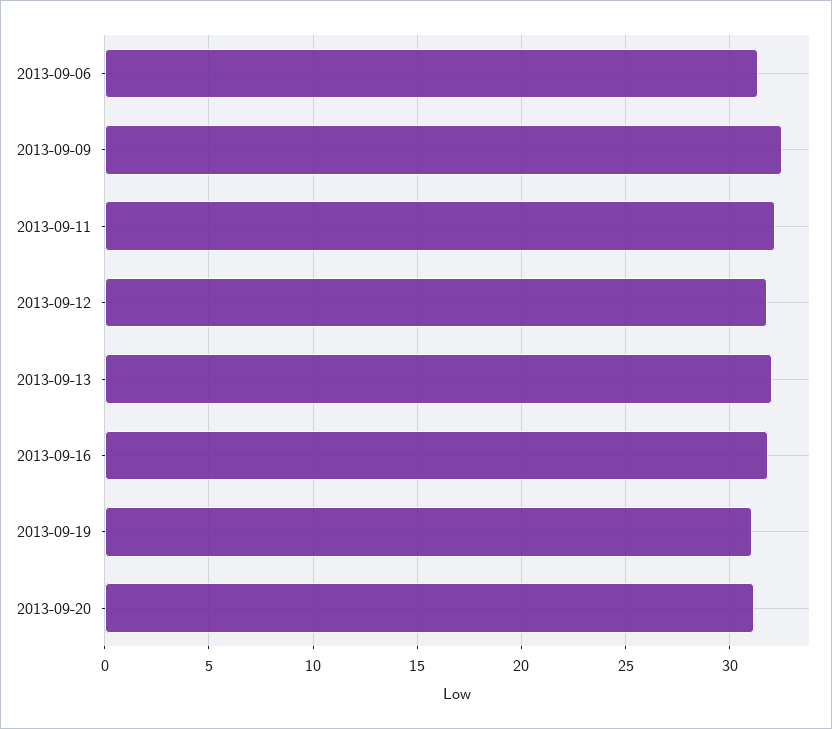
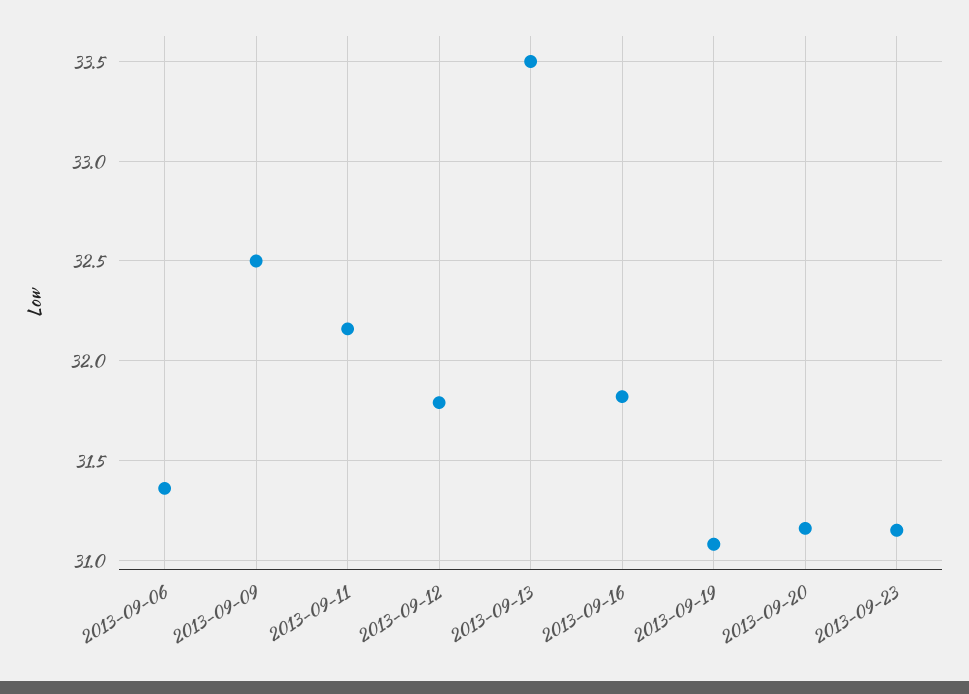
2013-09-13: 32 -> 33.5
2013-09-23: none -> 31.15

